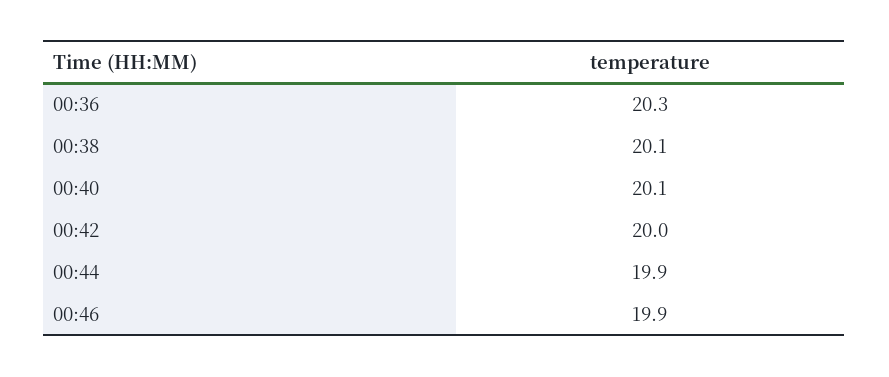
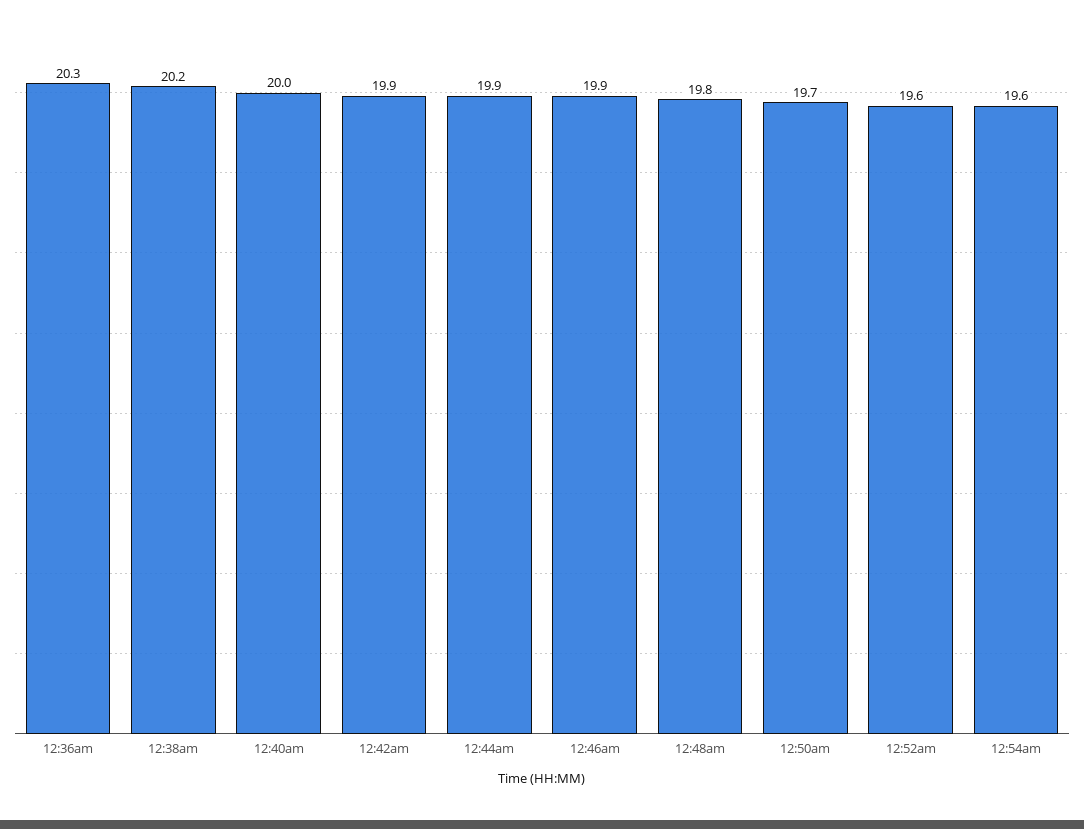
00:38: 20.1 -> 20.2
00:40: 20.1 -> 20
00:42: 20 -> 19.9
12:48am: none -> 19.8
12:50am: none -> 19.7
12:52am: none -> 19.6
12:54am: none -> 19.6

